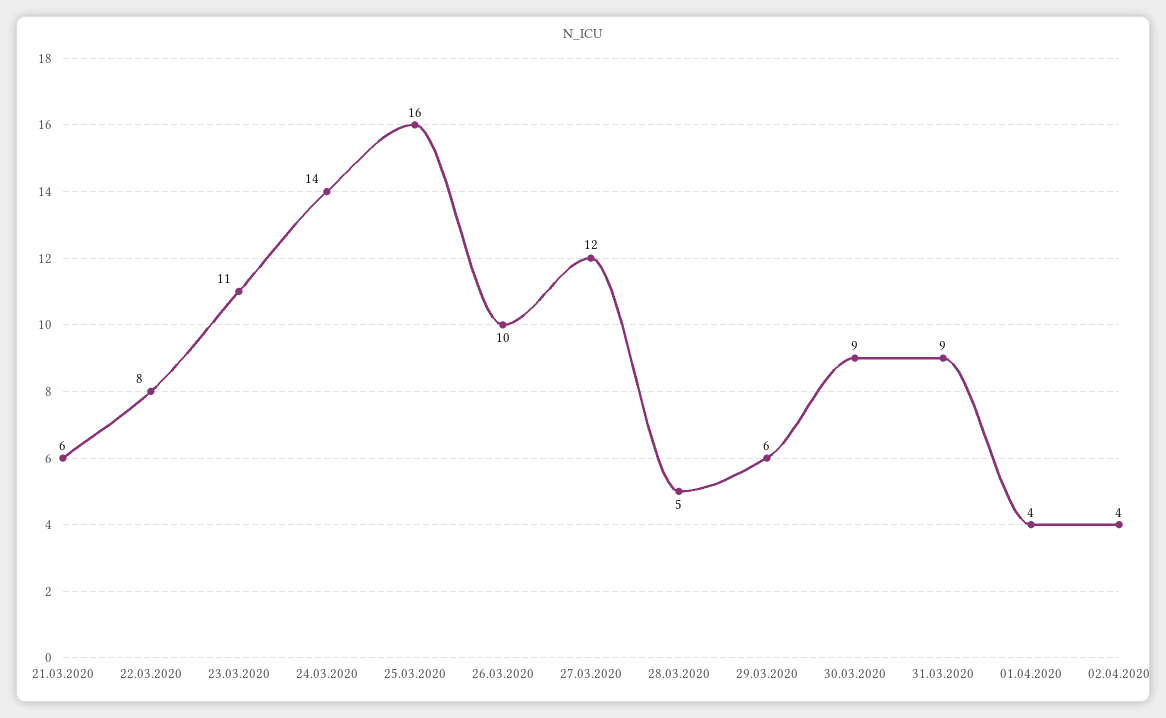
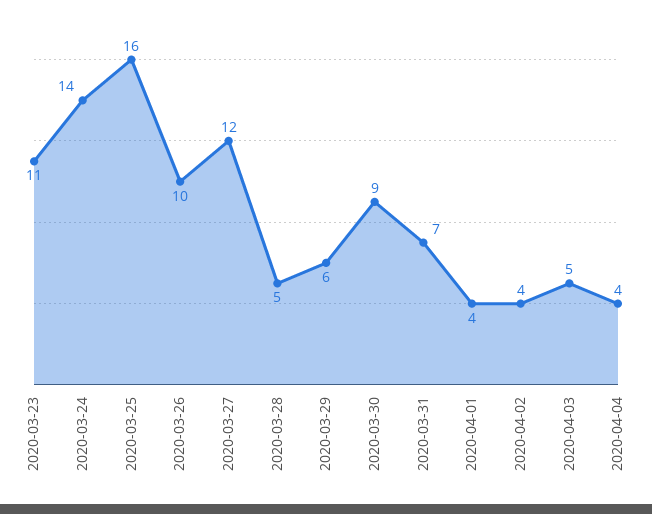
21.03.2020: 6 -> none
22.03.2020: 8 -> none
31.03.2020: 9 -> 7
2020-04-03: none -> 5
2020-04-04: none -> 4

